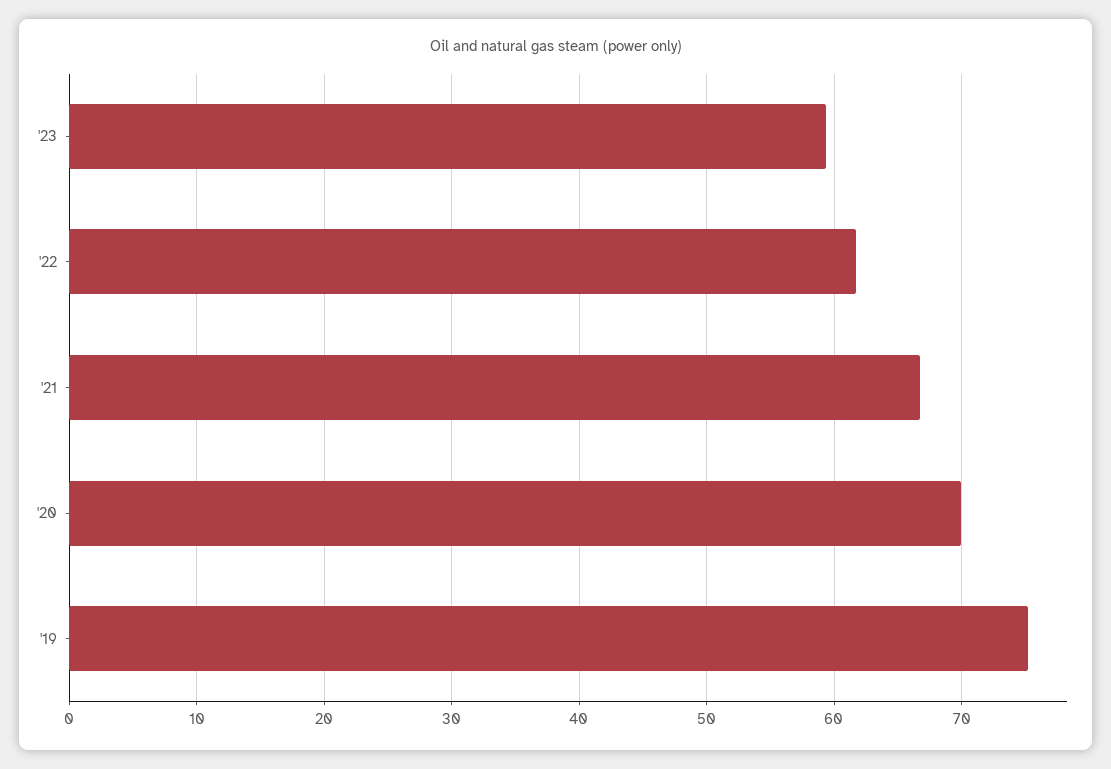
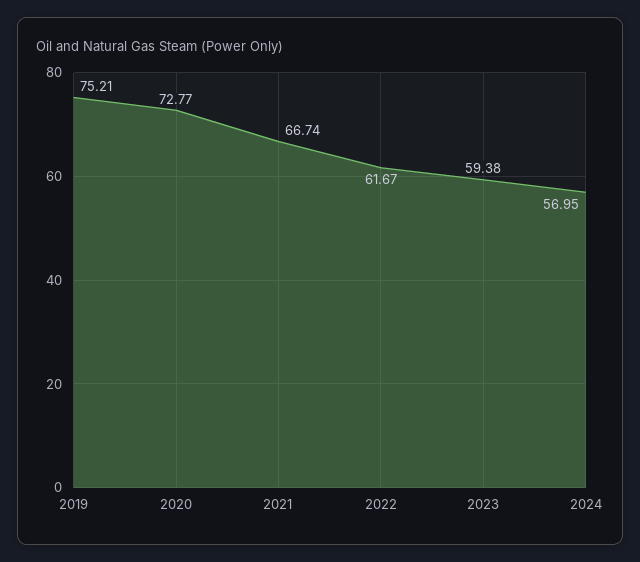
'20: 70 -> 72.77
2024: none -> 56.95

